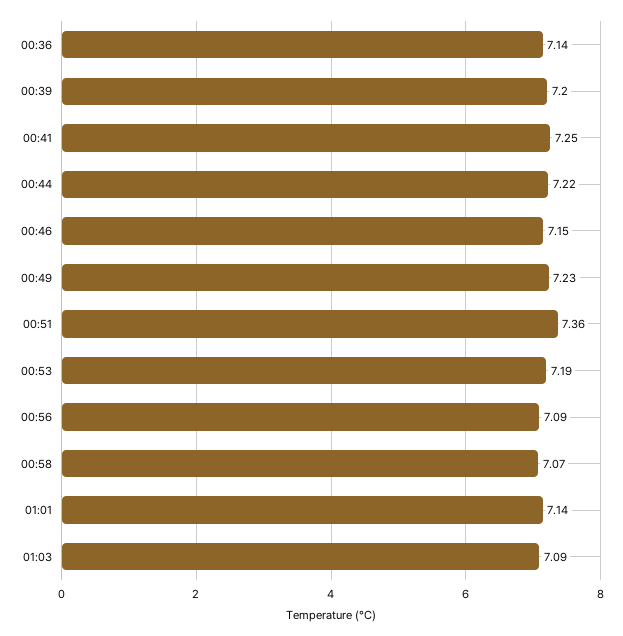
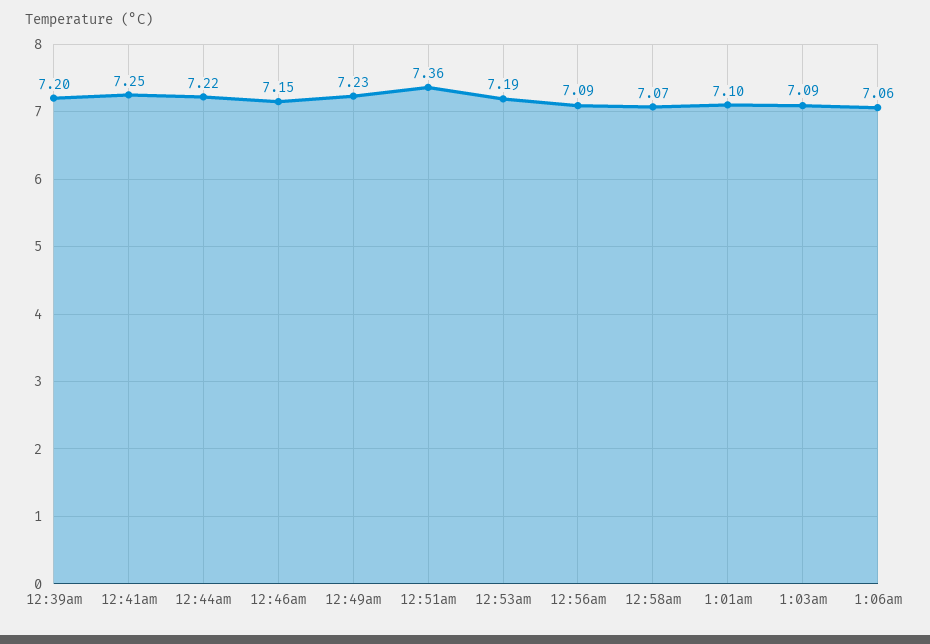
00:36: 7.14 -> none
01:01: 7.14 -> 7.1
1:06am: none -> 7.06

